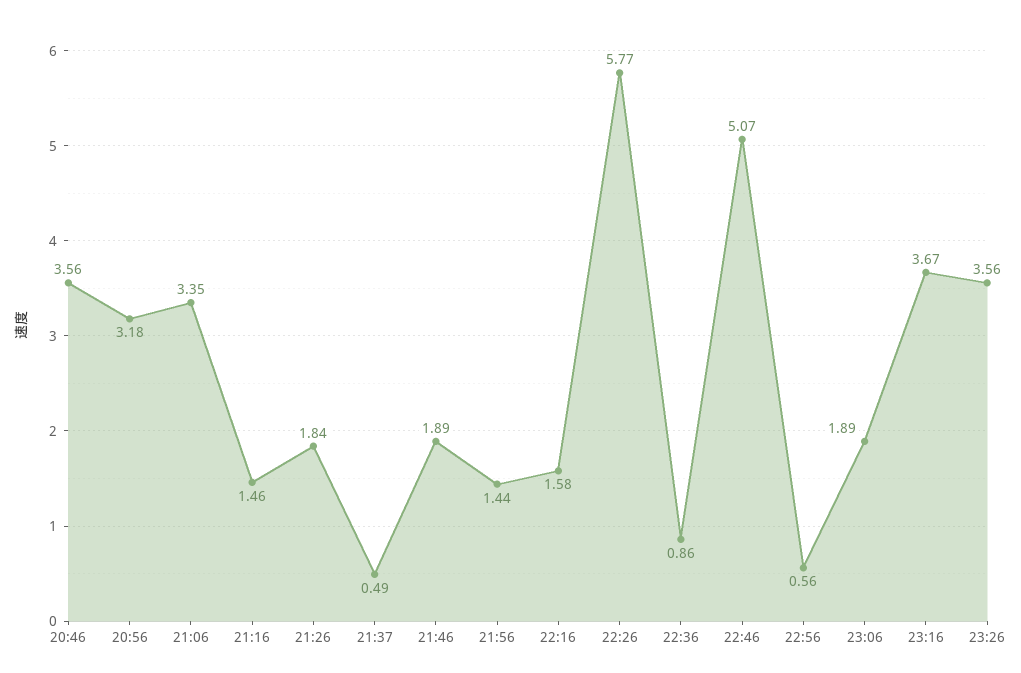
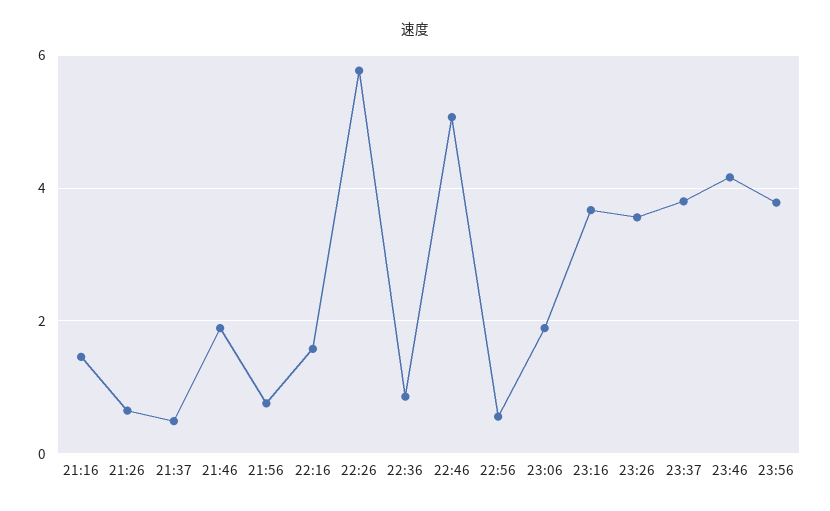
20:46: 3.56 -> none
20:56: 3.18 -> none
21:06: 3.35 -> none
21:26: 1.84 -> 0.6
21:56: 1.44 -> 0.8
23:37: none -> 3.8
23:46: none -> 4.2
23:56: none -> 3.8

